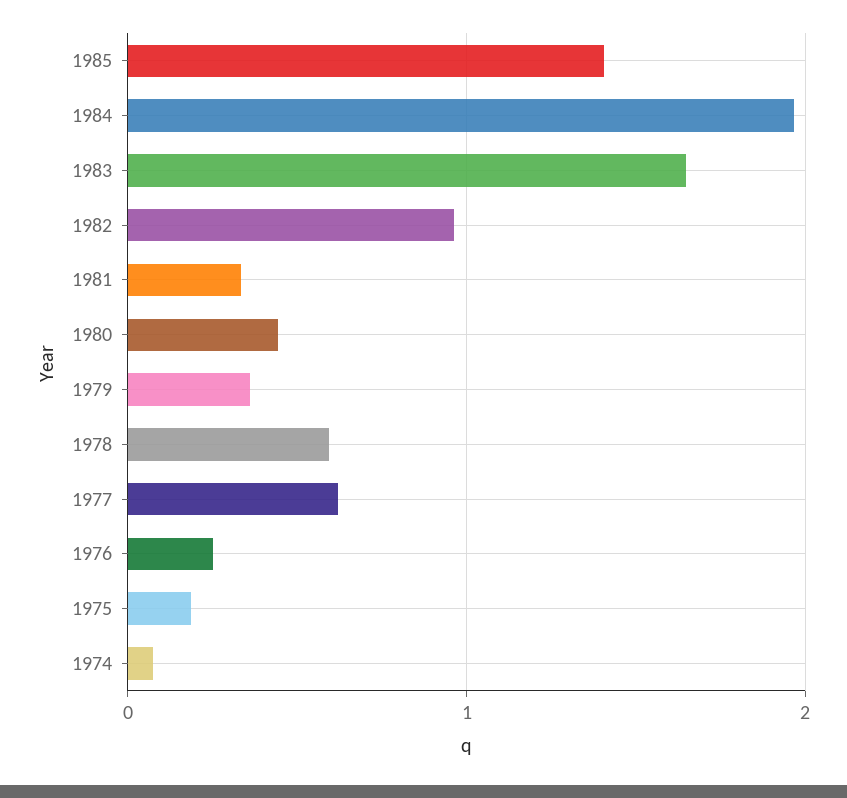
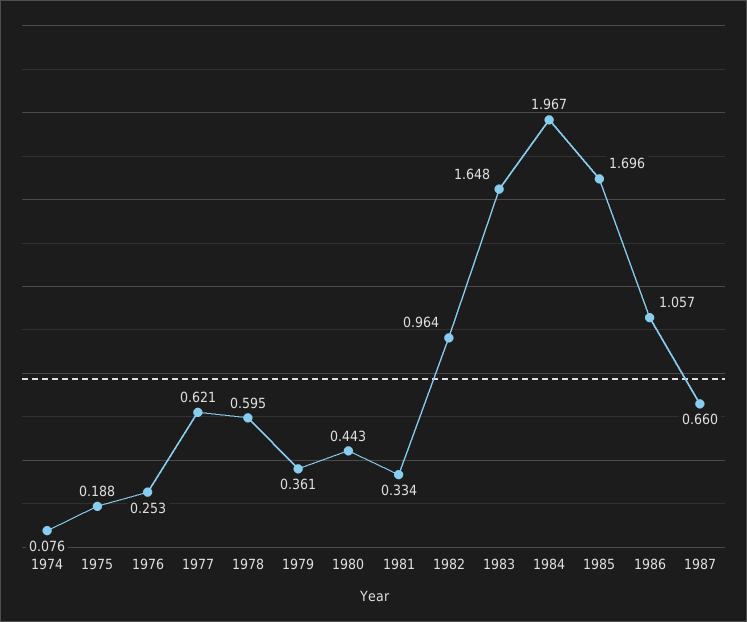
1985: 1.4 -> 1.696
1986: none -> 1.057
1987: none -> 0.66

